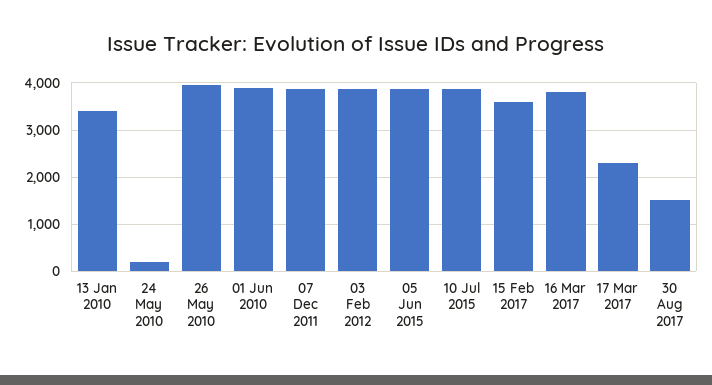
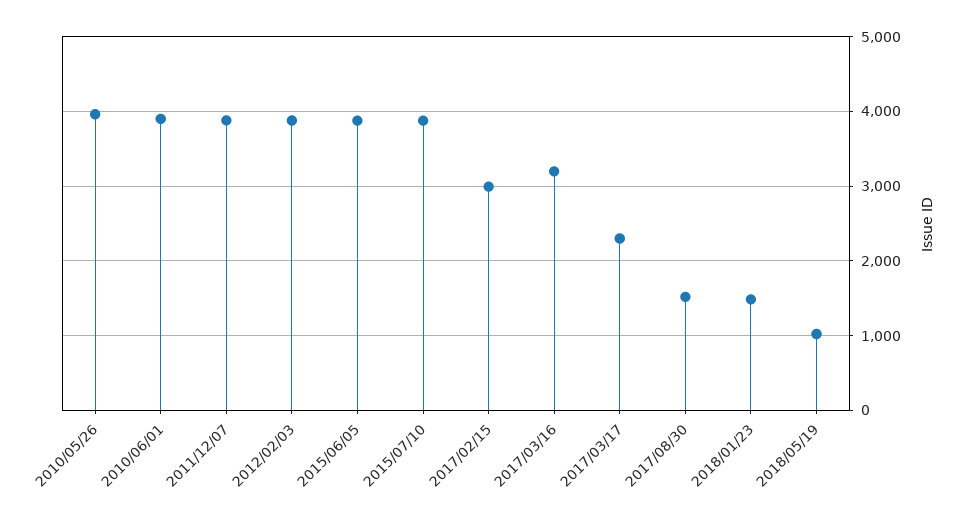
13 Jan 2010: 3400 -> none
24 May 2010: 200 -> none
15 Feb 2017: 3600 -> 3000
16 Mar 2017: 3800 -> 3200
2018/01/23: none -> 1500
2018/05/19: none -> 1000

